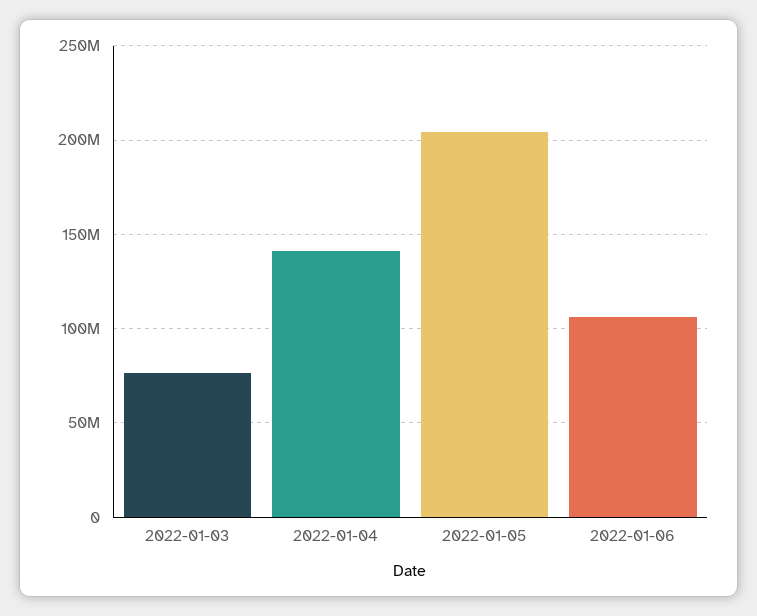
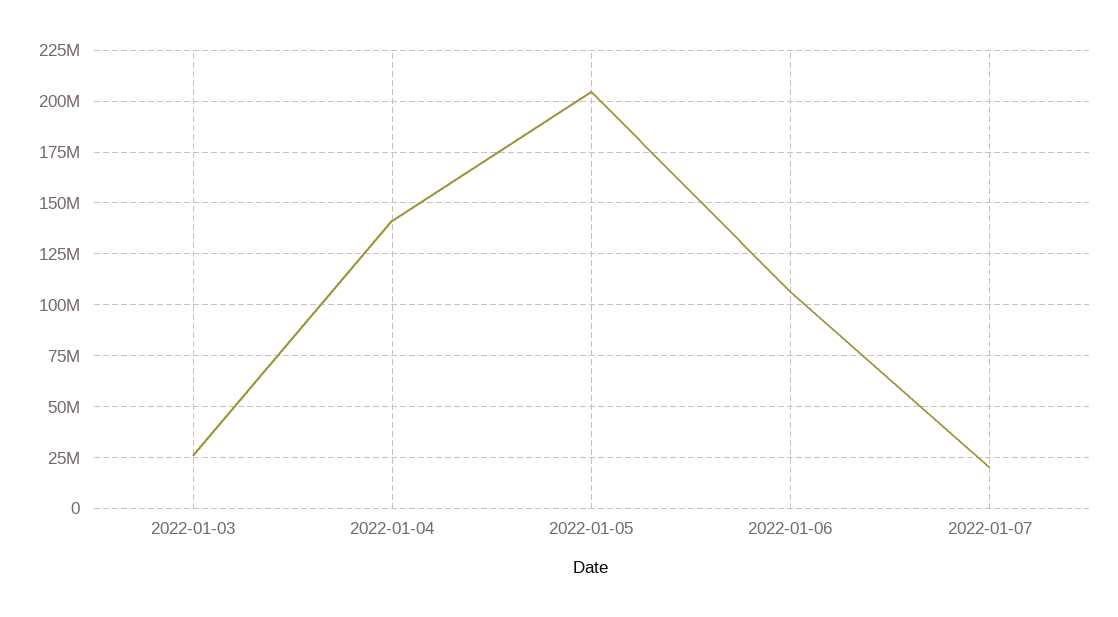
2022-01-03: 75000000 -> 25000000
2022-01-07: none -> 20000000

